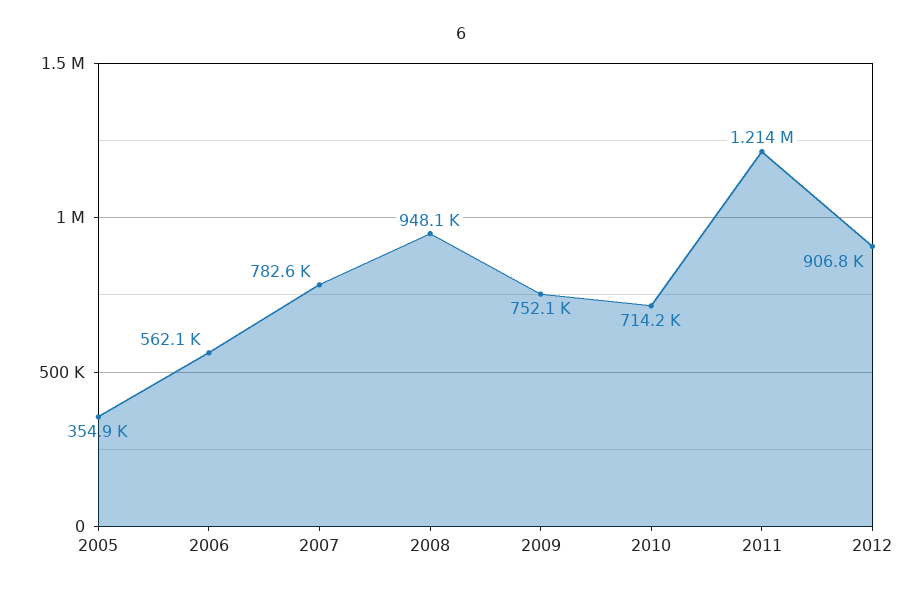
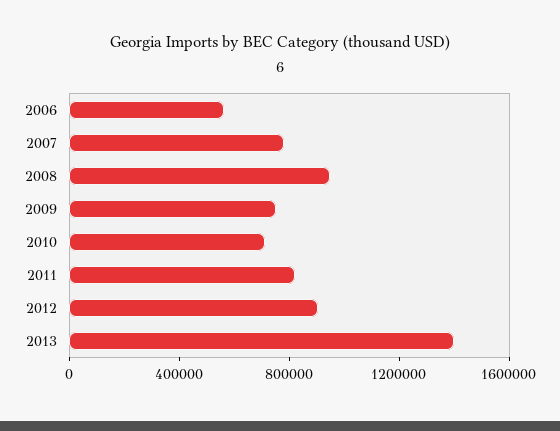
2005: 354900 -> none
2011: 1214000 -> 800000
2013: none -> 1400000

